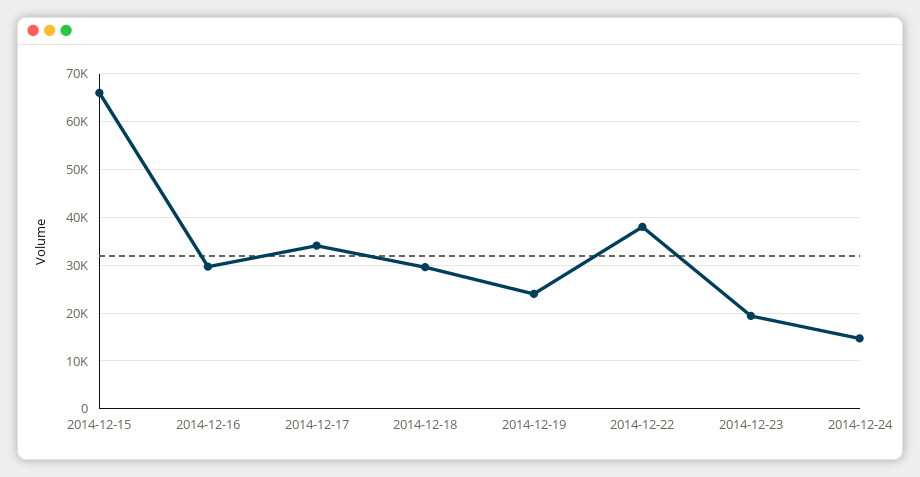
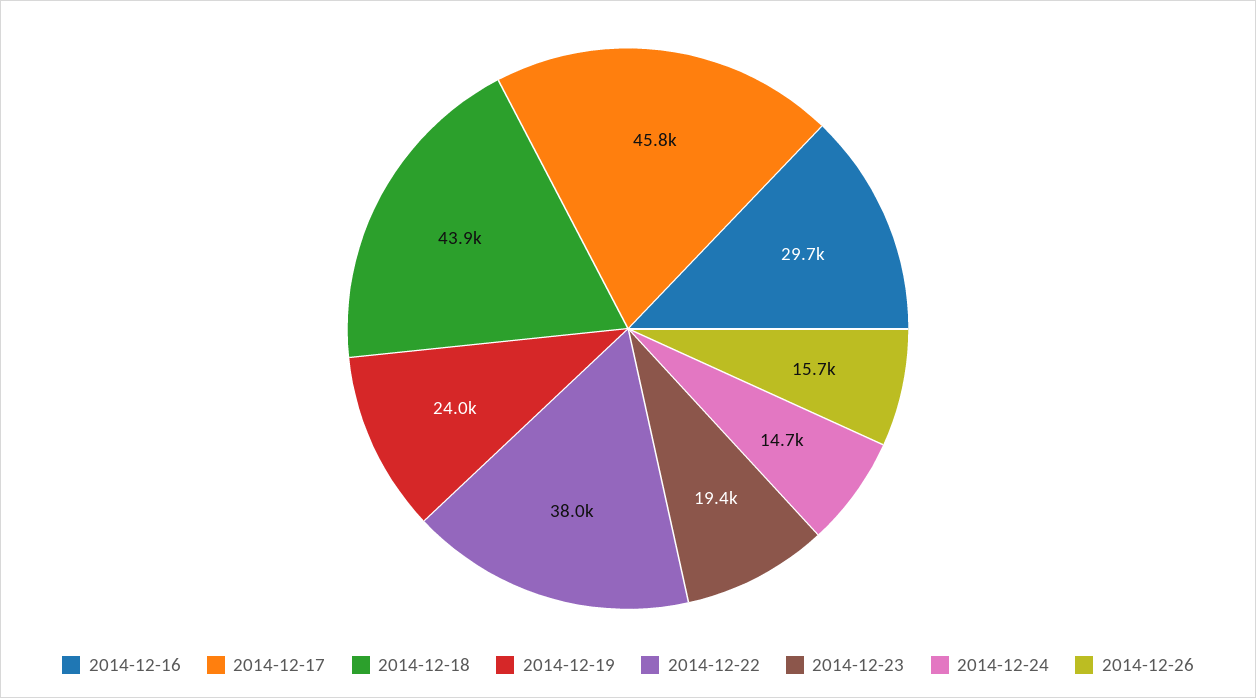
2014-12-15: 66000 -> none
2014-12-17: 34000 -> 45800
2014-12-18: 30000 -> 43900
2014-12-26: none -> 15700

